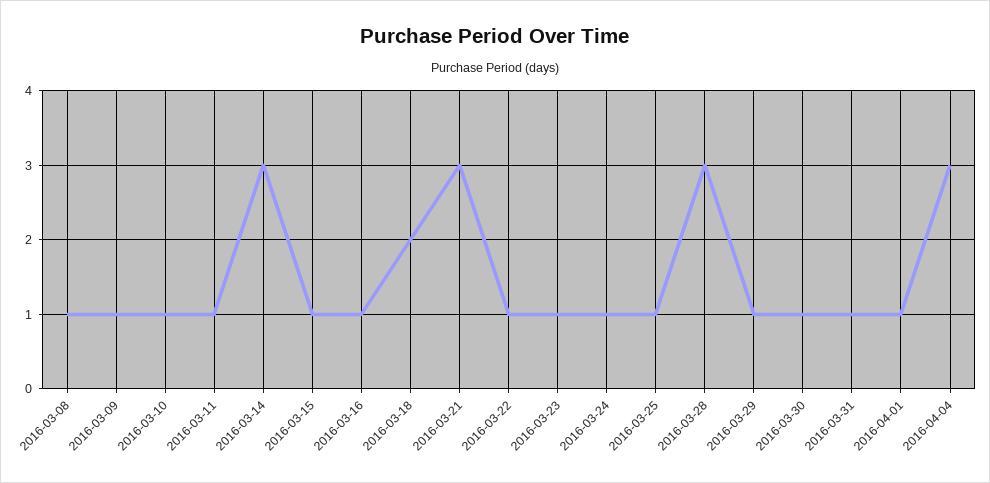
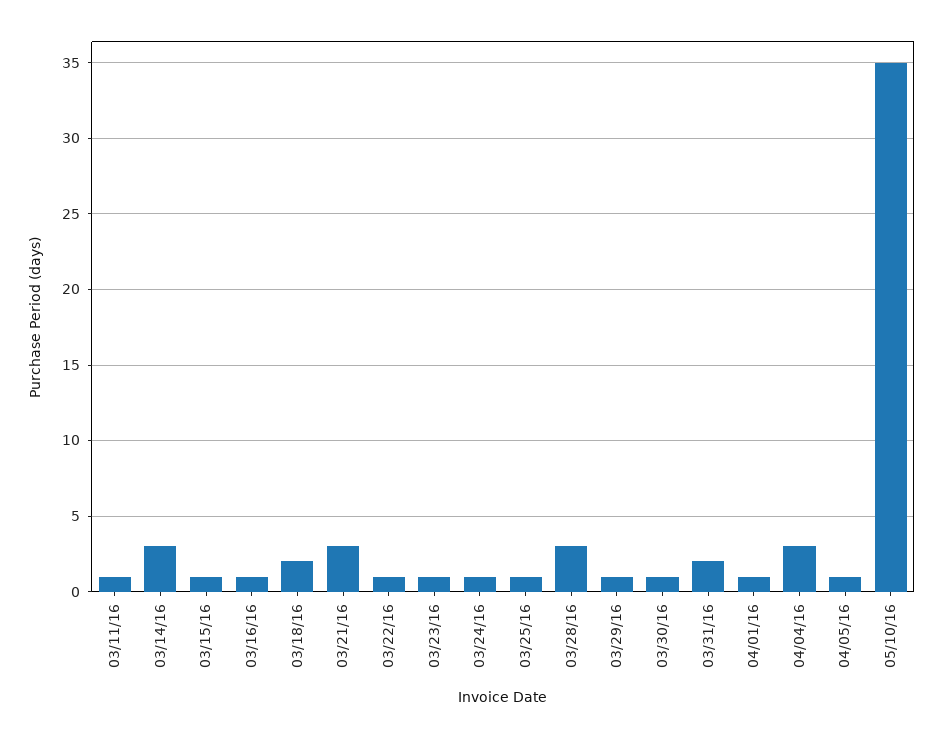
2016-03-08: 1 -> none
2016-03-09: 1 -> none
2016-03-10: 1 -> none
2016-03-31: 1 -> 2
04/05/16: none -> 1
05/10/16: none -> 35

